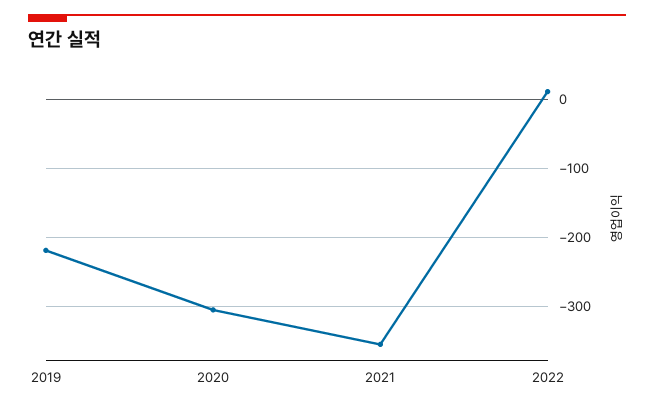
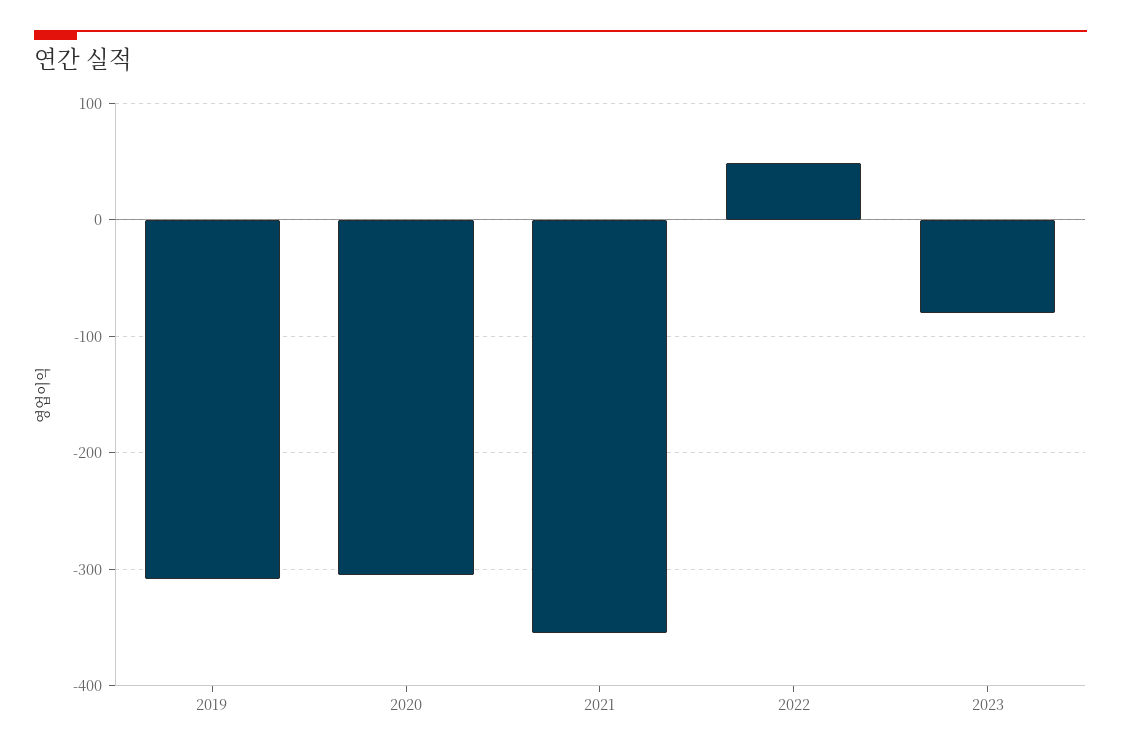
2019: -220 -> -310
2022: 10 -> 50
2023: none -> -80

